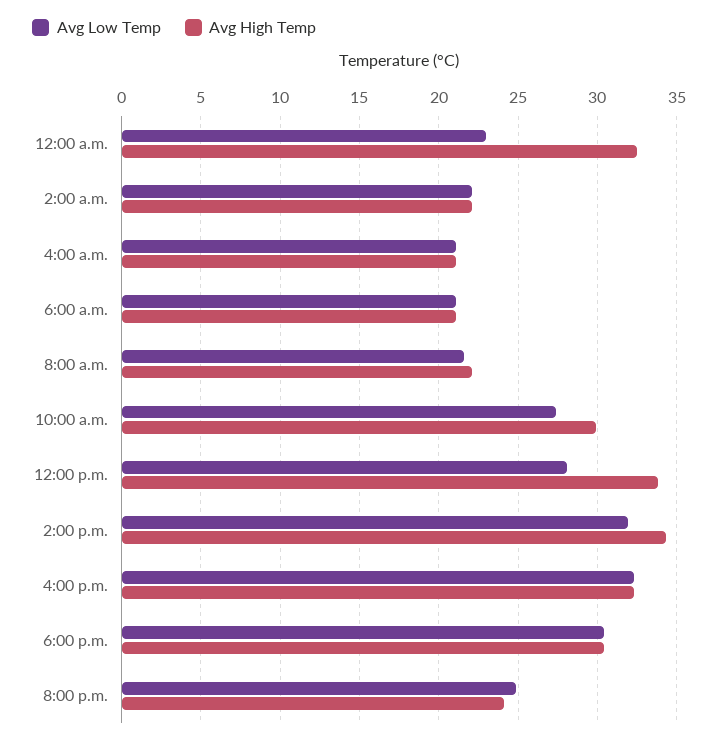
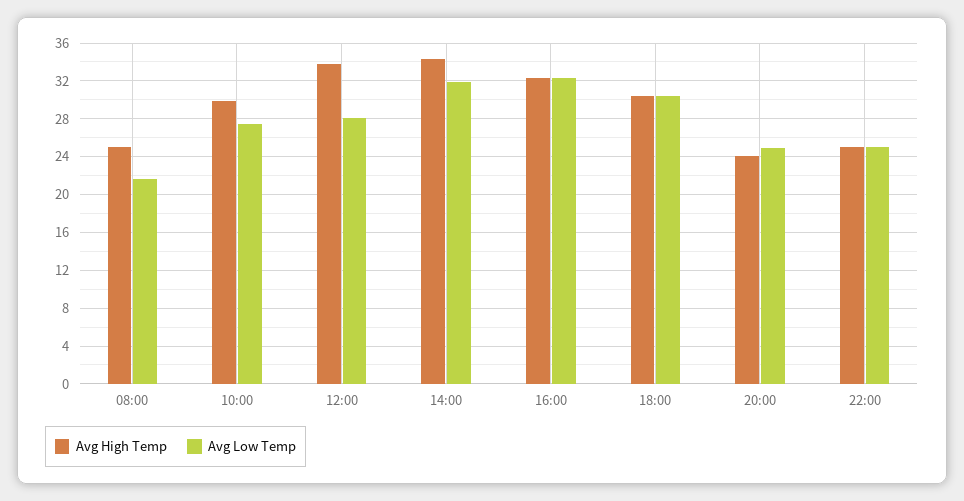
Avg Low Temp, 12:00 a.m.: 23 -> none
Avg High Temp, 12:00 a.m.: 32.5 -> none
Avg Low Temp, 2:00 a.m.: 22 -> none
Avg High Temp, 2:00 a.m.: 22 -> none
Avg Low Temp, 4:00 a.m.: 21 -> none
Avg High Temp, 4:00 a.m.: 21 -> none
Avg Low Temp, 6:00 a.m.: 21 -> none
Avg High Temp, 6:00 a.m.: 21 -> none
Avg High Temp, 8:00 a.m.: 22 -> 25
Avg High Temp, 22:00: none -> 25
Avg Low Temp, 22:00: none -> 25

